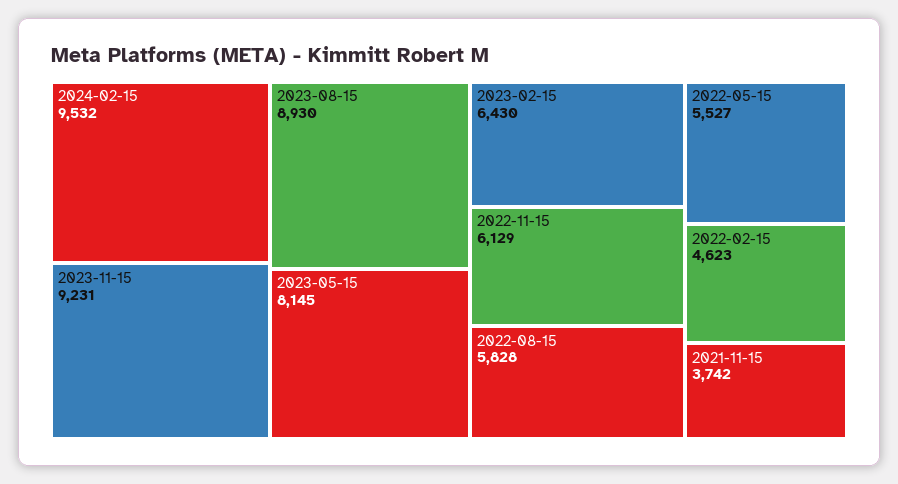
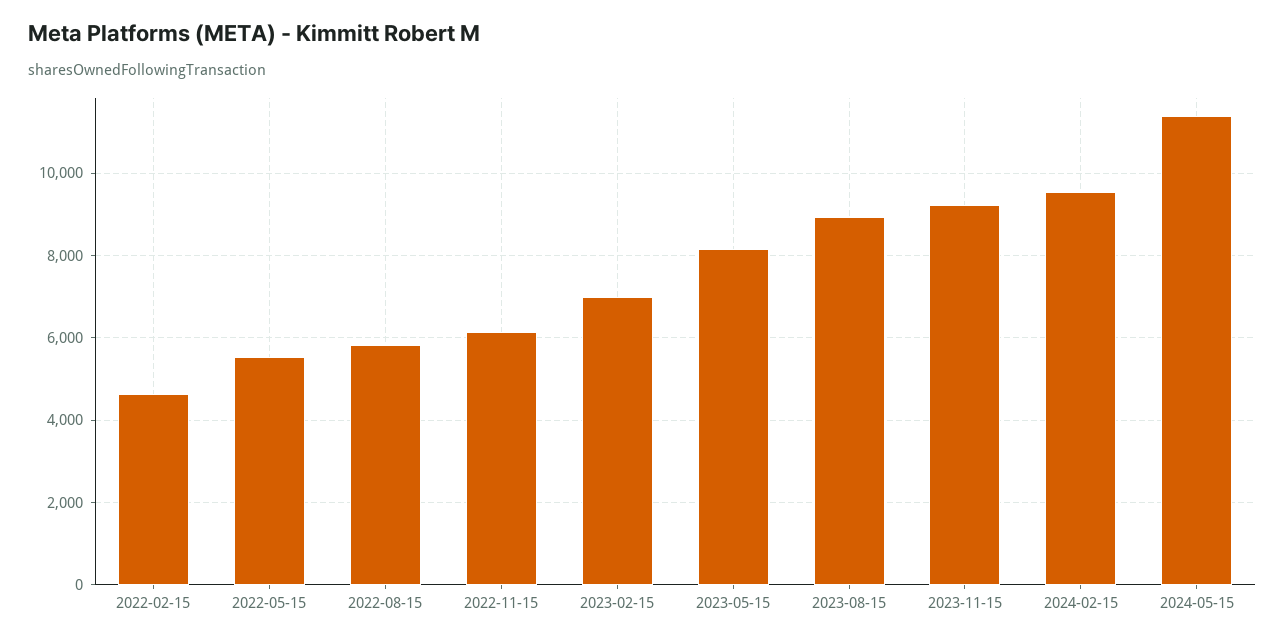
2023-02-15: 6430 -> 7000
2021-11-15: 3742 -> none
2024-05-15: none -> 11400

